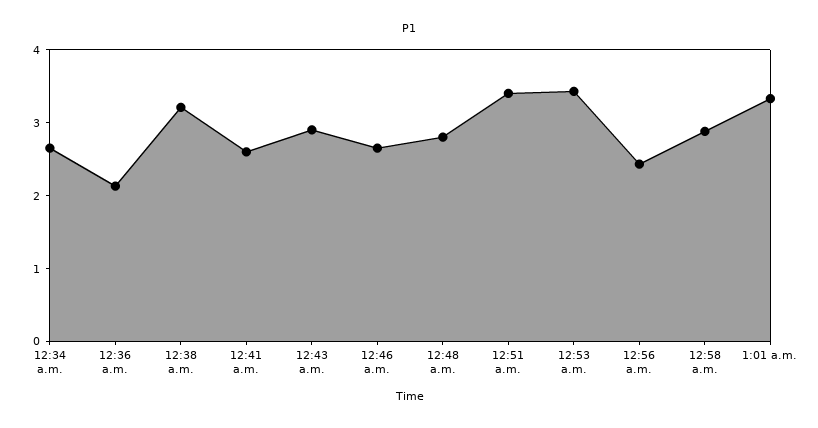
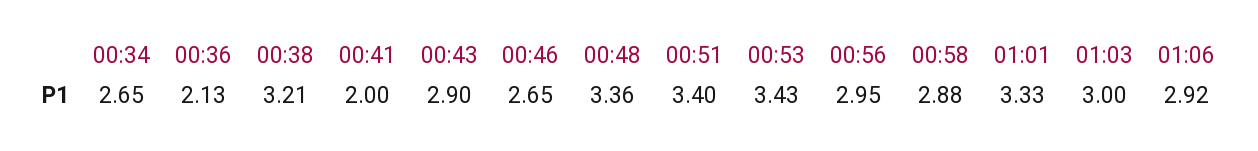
12:41 a.m.: 2.6 -> 2
12:48 a.m.: 2.8 -> 3.36
12:56 a.m.: 2.4 -> 2.95
01:03: none -> 3
01:06: none -> 2.92

